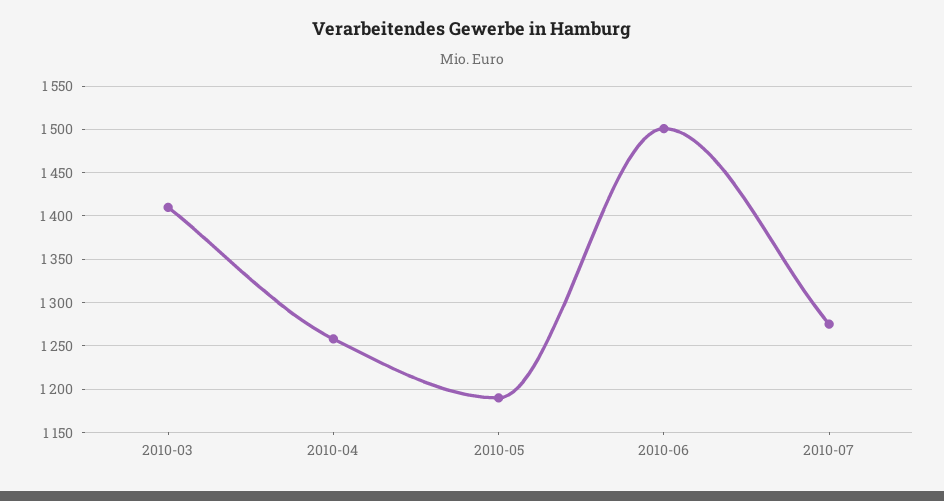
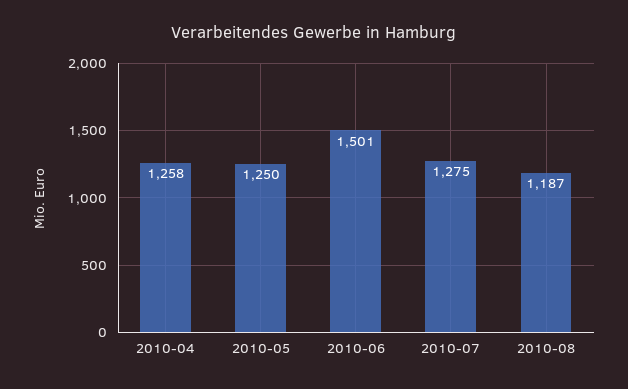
2010-03: 1410 -> none
2010-05: 1190 -> 1250
2010-08: none -> 1187

